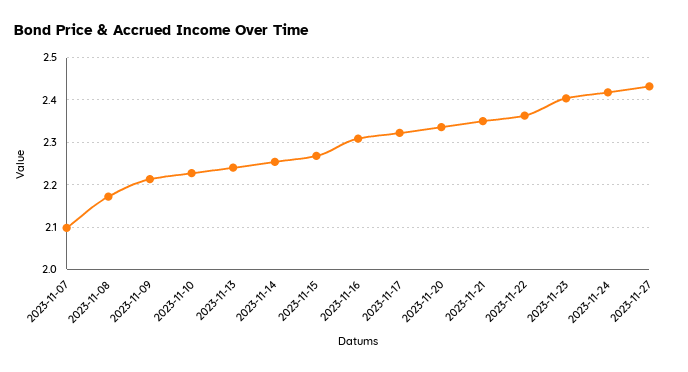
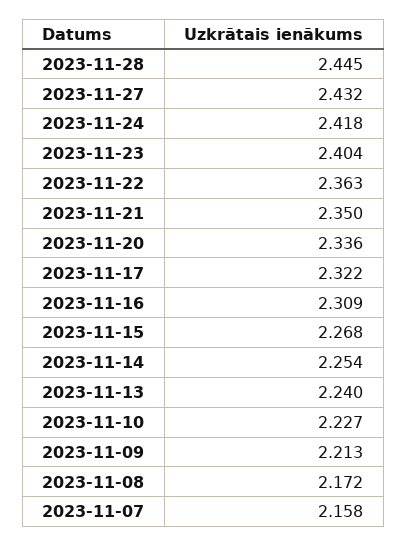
2023-11-07: 2.1 -> 2.158
2023-11-28: none -> 2.445

